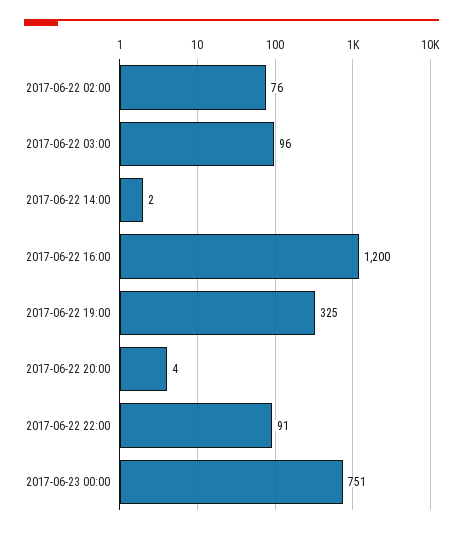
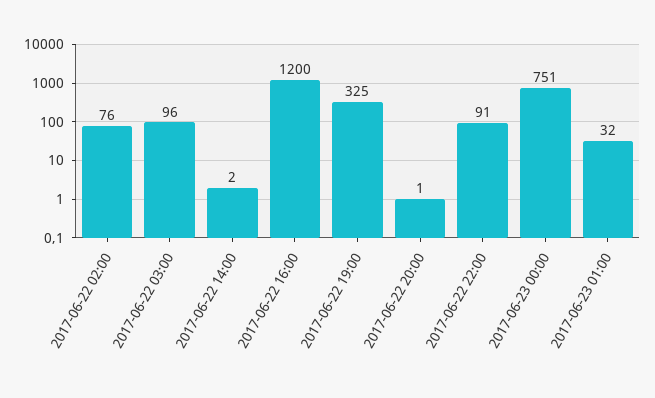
2017-06-22 20:00: 4 -> 1
2017-06-23 01:00: none -> 32

